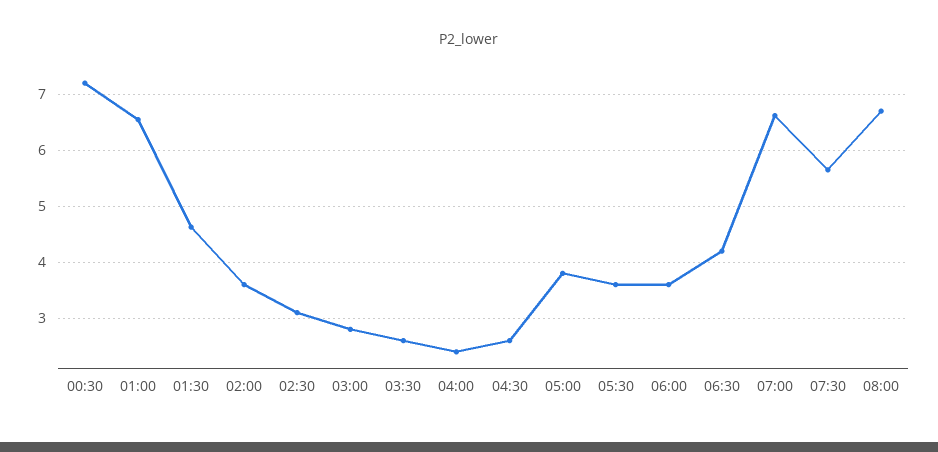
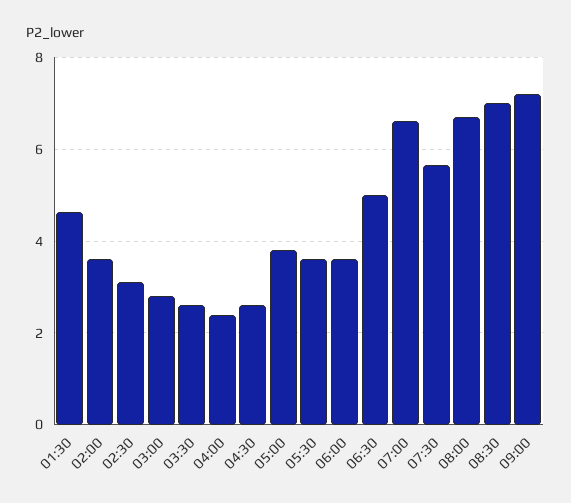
00:30: 7.2 -> none
01:00: 6.6 -> none
06:30: 4.2 -> 5
08:30: none -> 7
09:00: none -> 7.2

